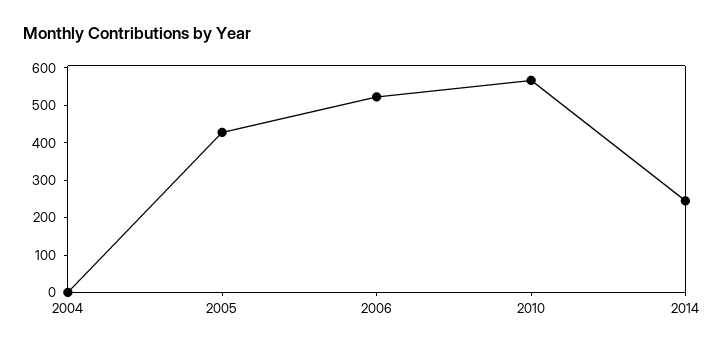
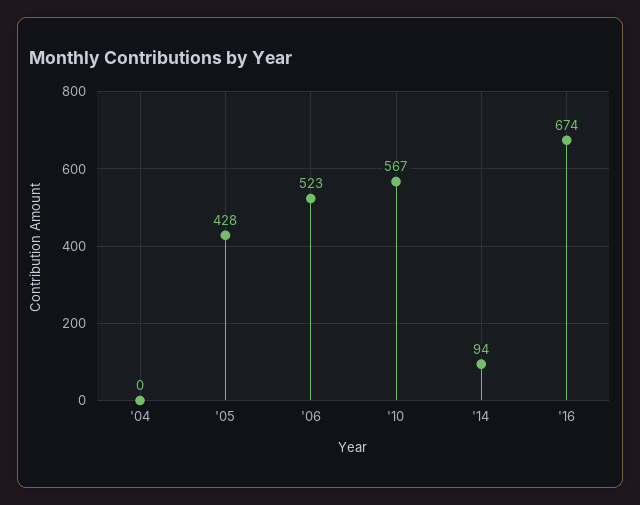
2014: 250 -> 94
'16: none -> 674

